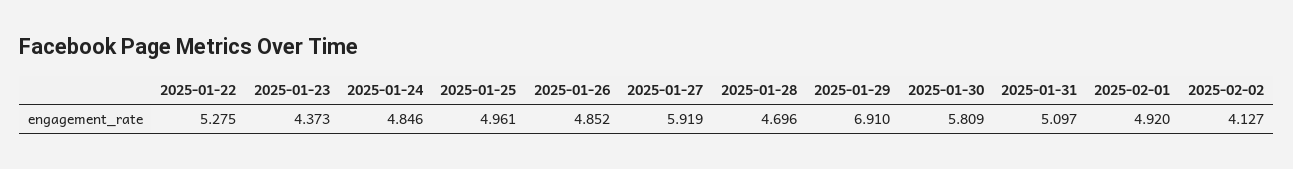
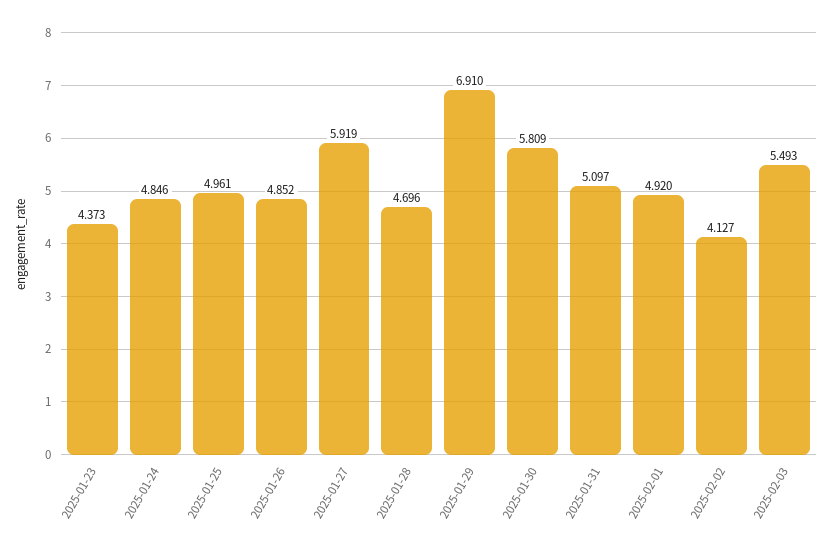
2025-01-22: 5.275 -> none
2025-02-03: none -> 5.493

